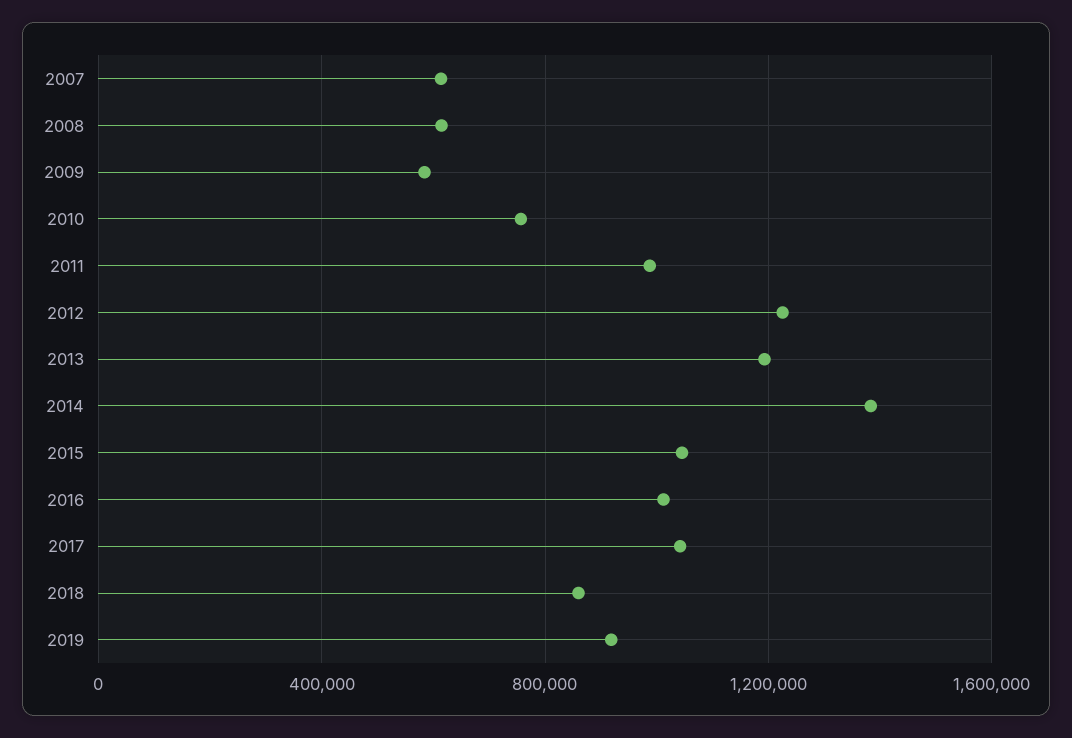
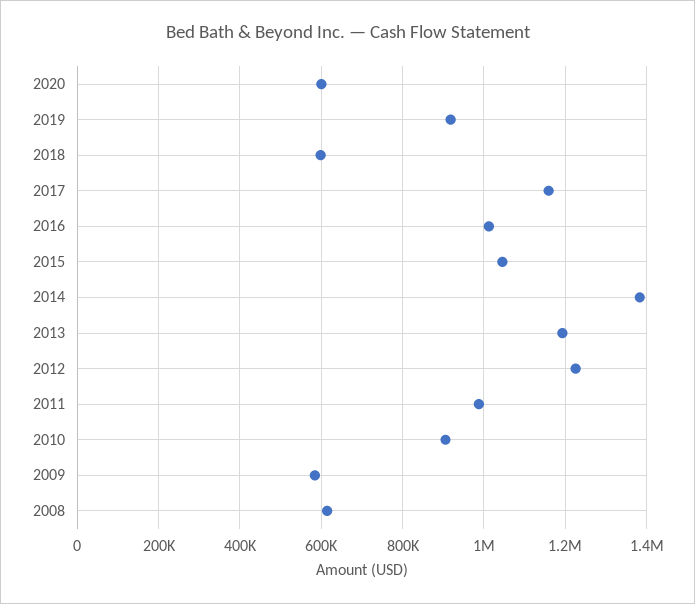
2007: 600000 -> none
2010: 750000 -> 900000
2017: 1050000 -> 1160000
2018: 850000 -> 600000
2020: none -> 600000

